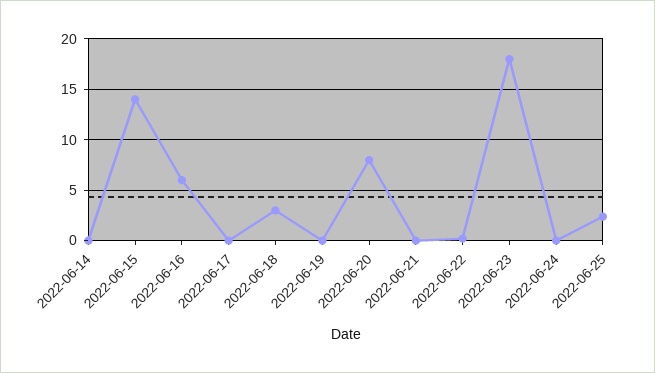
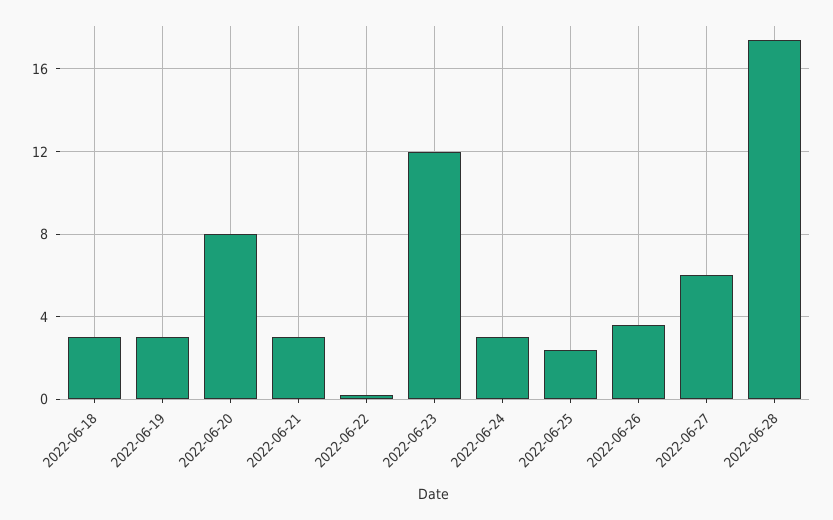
2022-06-14: 0 -> none
2022-06-15: 14 -> none
2022-06-16: 6 -> none
2022-06-17: 0 -> none
2022-06-19: 0 -> 3
2022-06-21: 0 -> 3
2022-06-23: 18 -> 12
2022-06-24: 0 -> 3
2022-06-26: none -> 3.5
2022-06-27: none -> 6
2022-06-28: none -> 17.5

